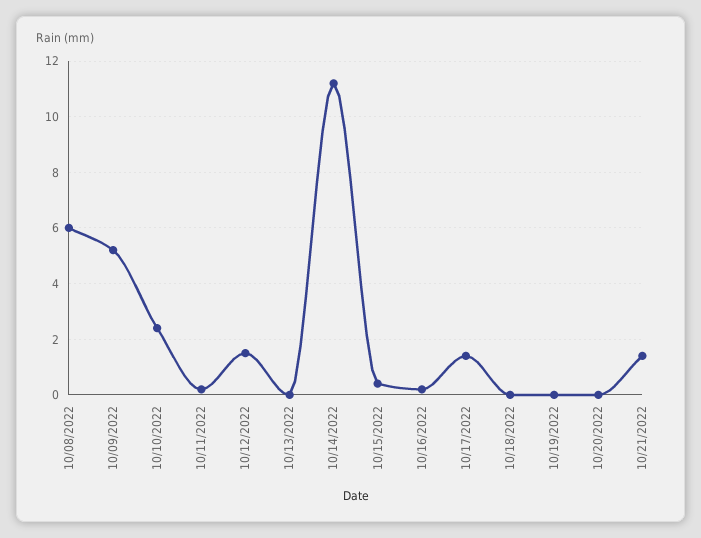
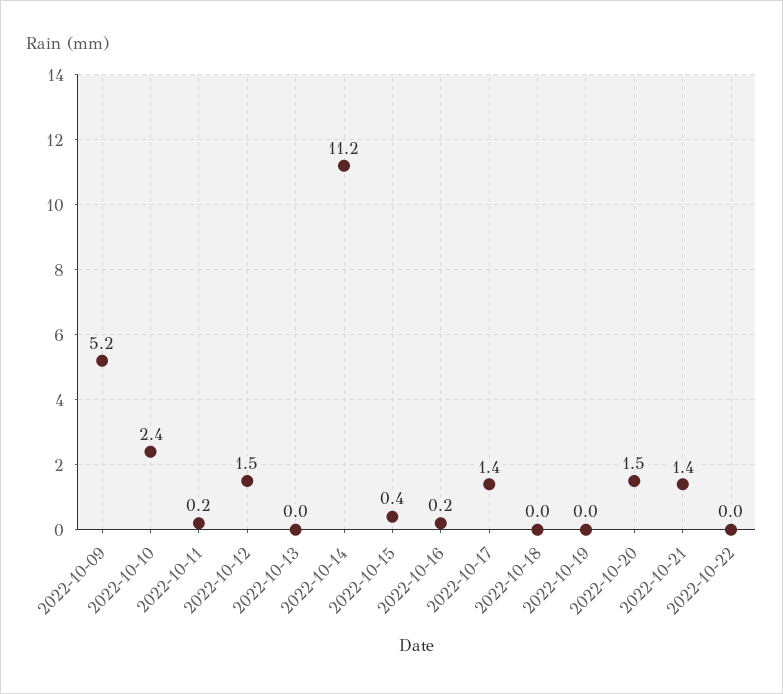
10/08/2022: 6 -> none
10/20/2022: 0 -> 1.5
2022-10-22: none -> 0

